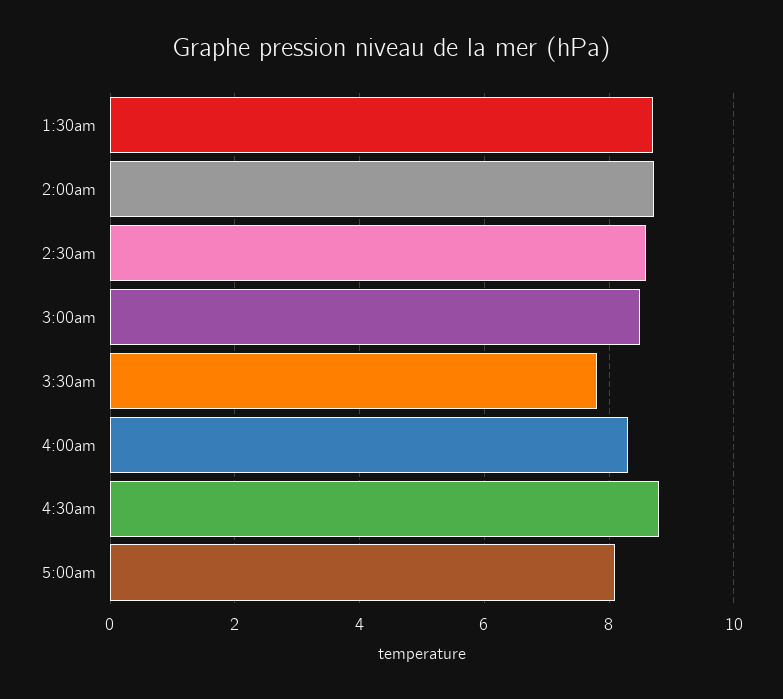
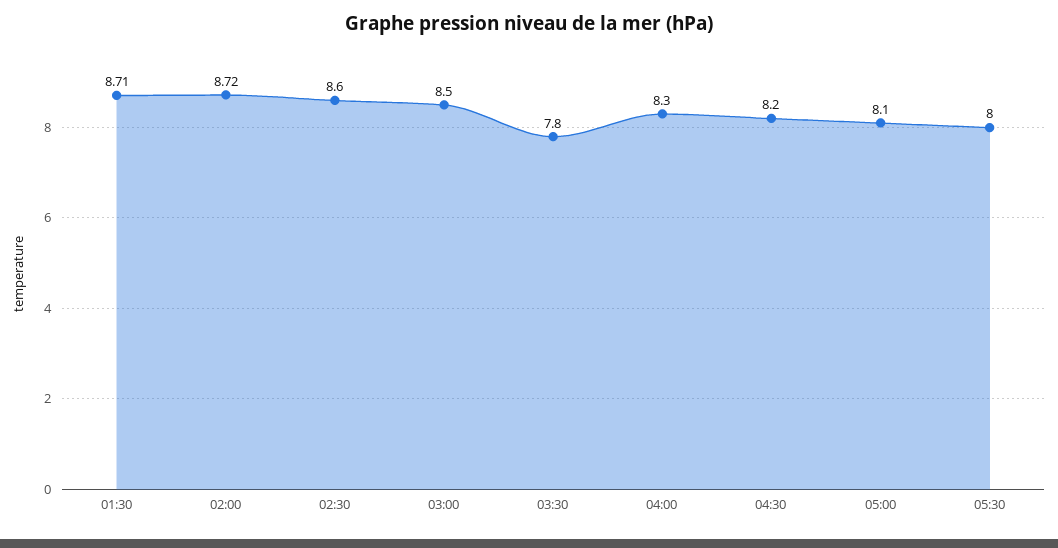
4:30am: 8.8 -> 8.2
05:30: none -> 8

